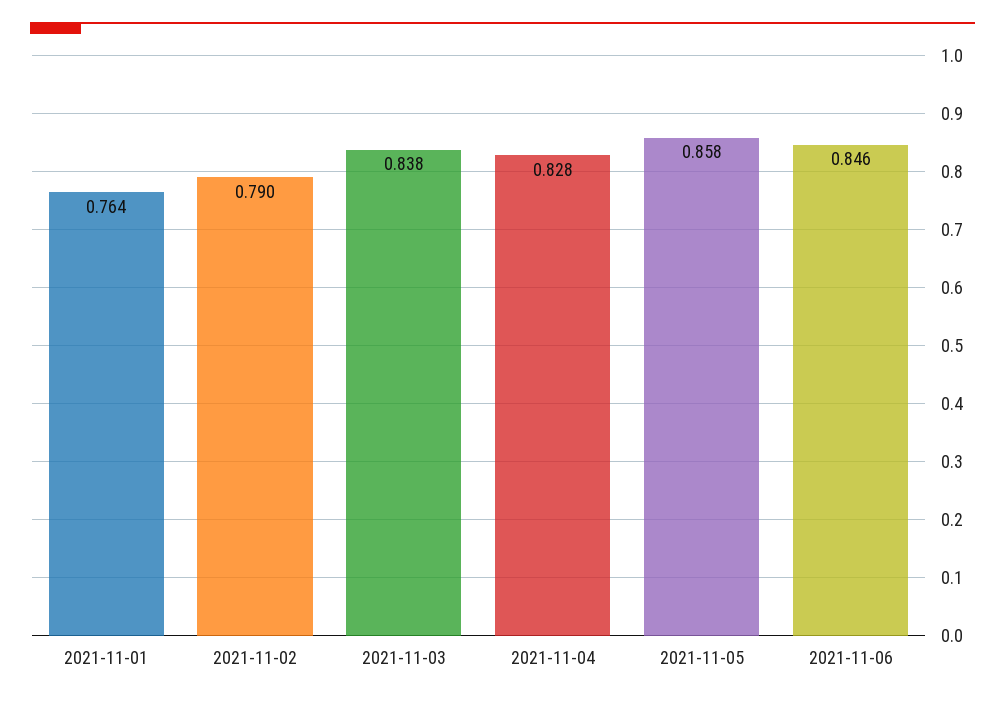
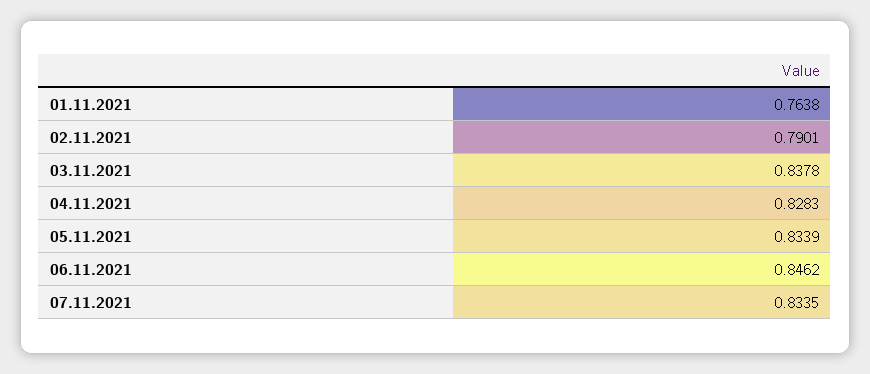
2021-11-05: 0.858 -> 0.8339
07.11.2021: none -> 0.8335

